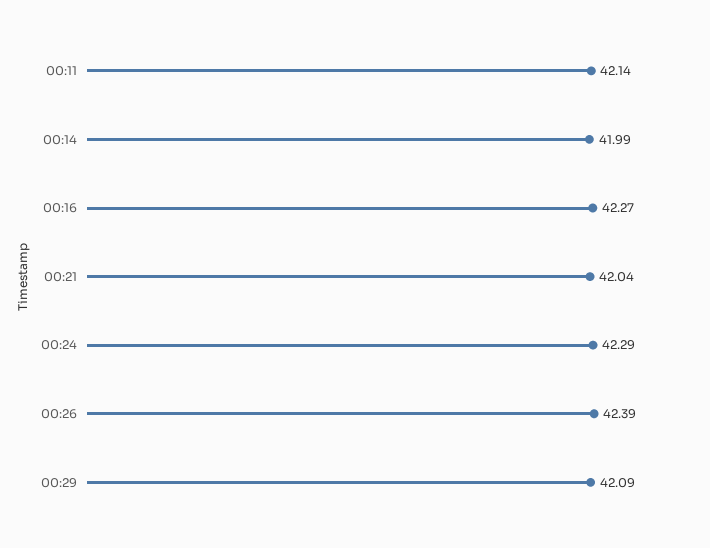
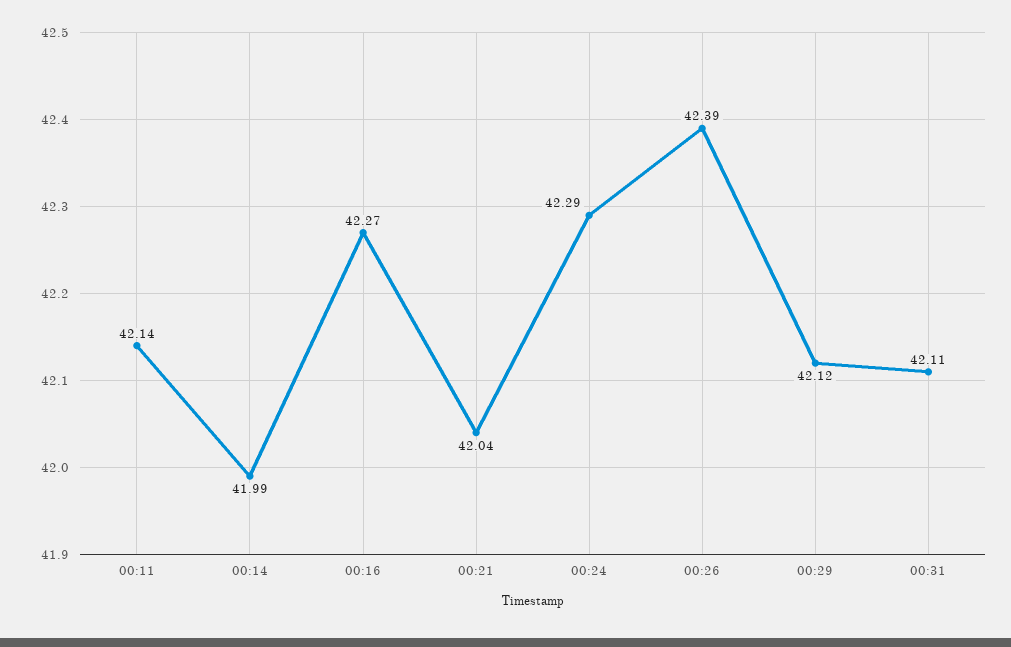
00:29: 42.09 -> 42.12
00:31: none -> 42.11

